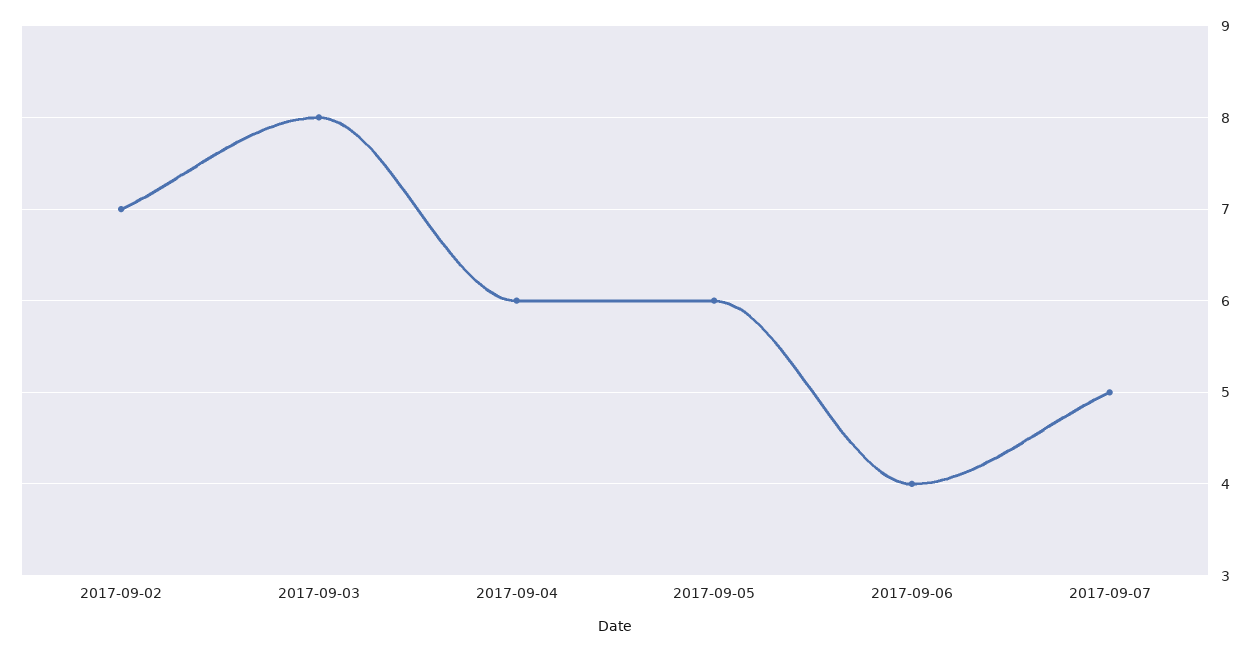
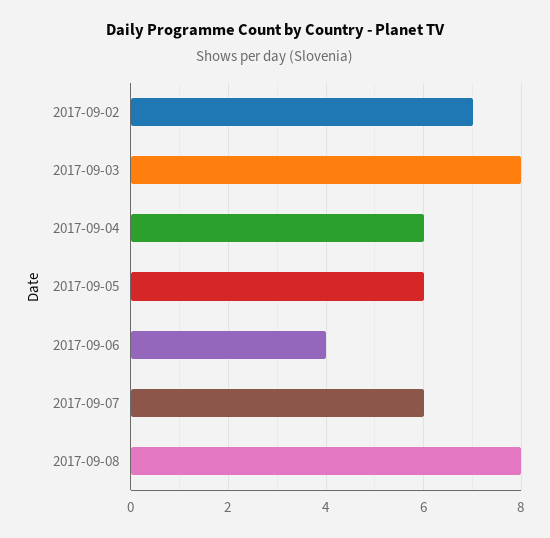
2017-09-07: 5 -> 6
2017-09-08: none -> 8

